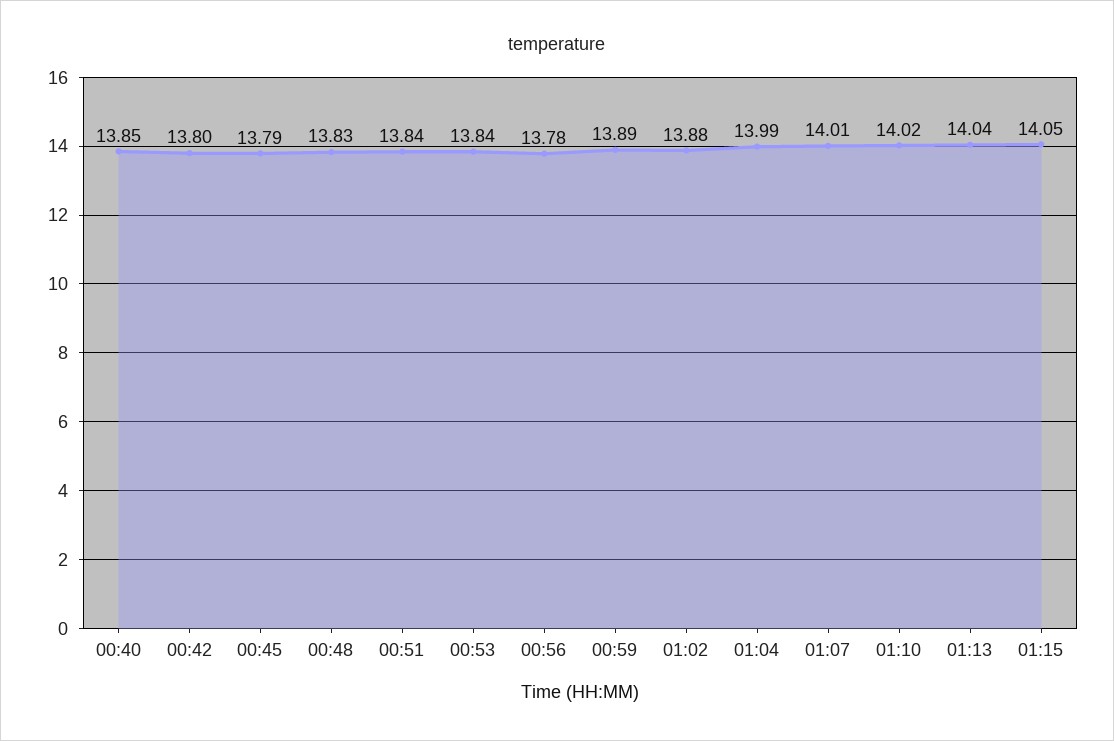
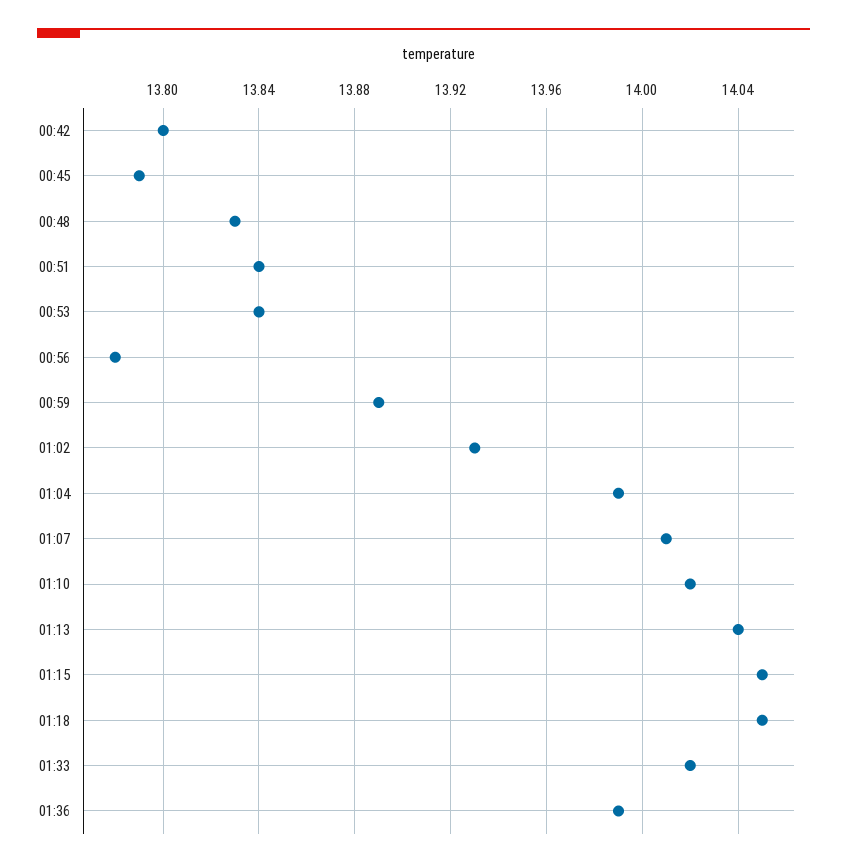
00:40: 13.85 -> none
01:02: 13.88 -> 13.93
01:18: none -> 14.05
01:33: none -> 14.02
01:36: none -> 13.99

